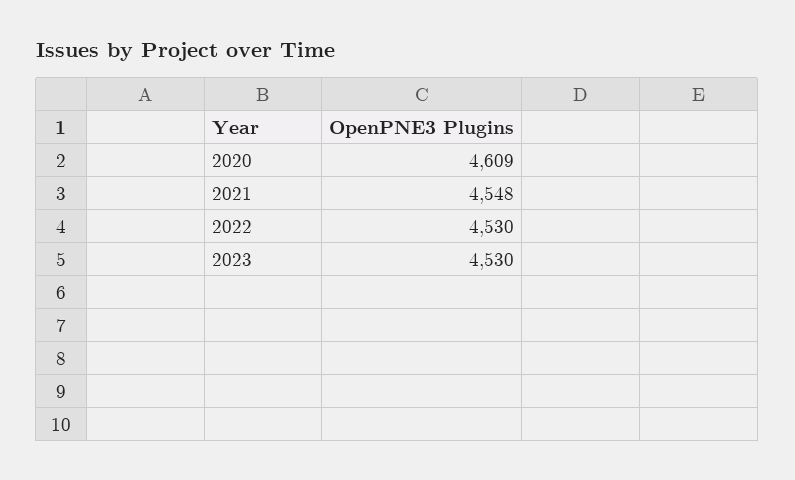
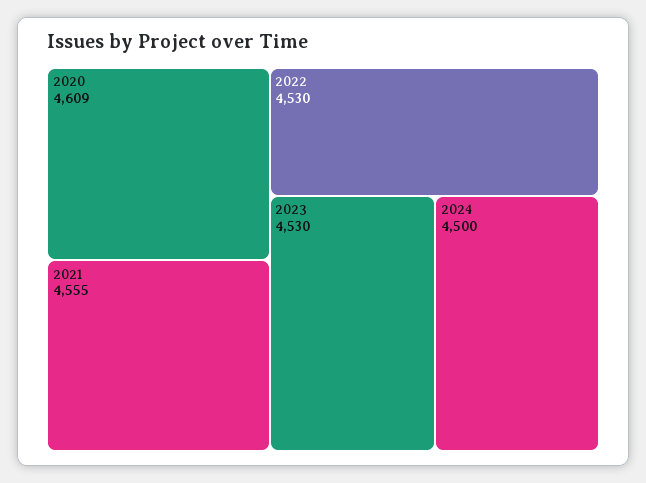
2021: 4548 -> 4555
2024: none -> 4500

